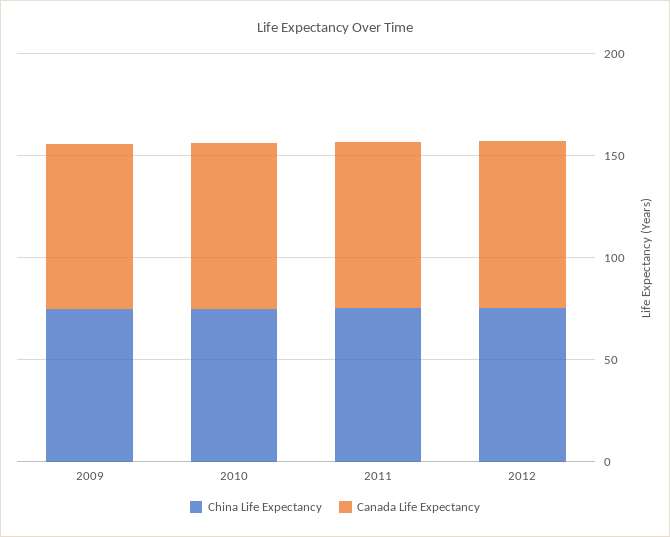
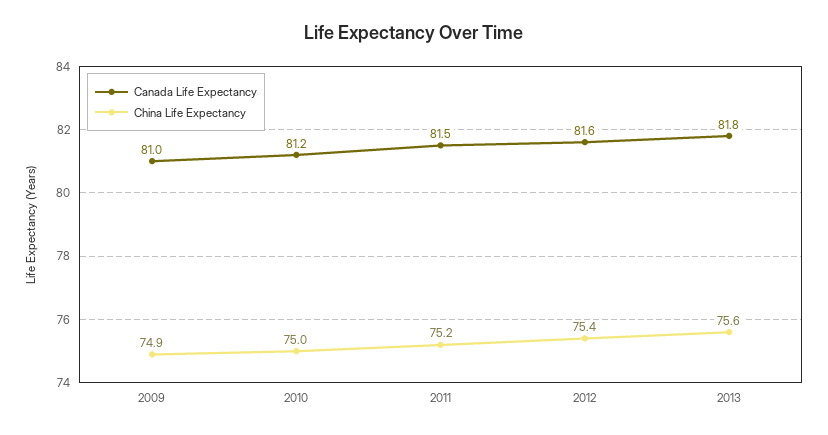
Canada Life Expectancy, 2013: none -> 81.8
China Life Expectancy, 2013: none -> 75.6

